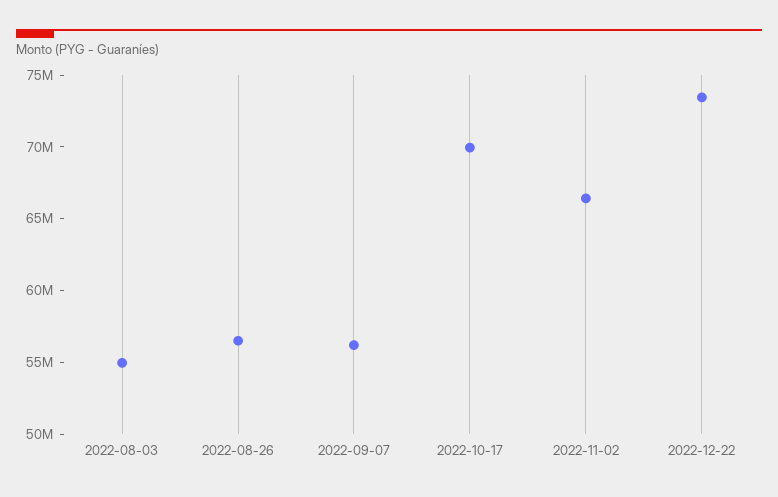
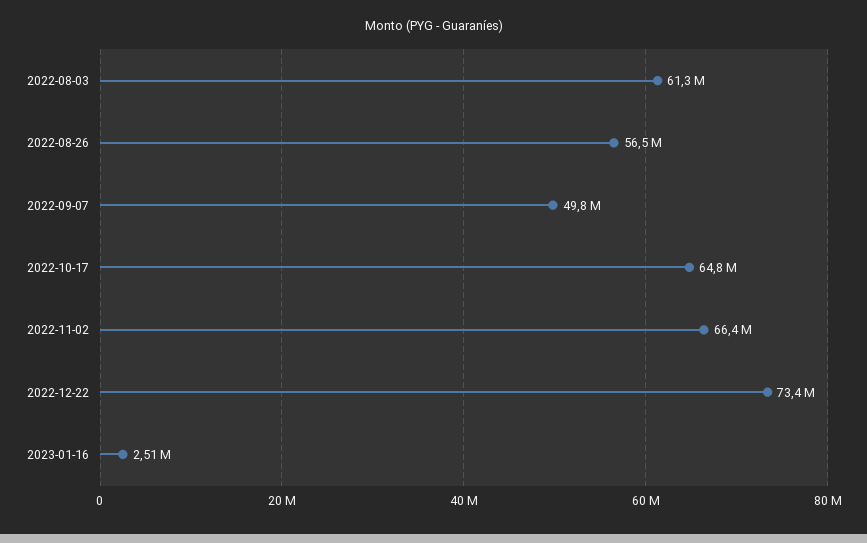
2022-08-03: 55000000 -> 61300000
2022-09-07: 56000000 -> 49800000
2022-10-17: 70000000 -> 64800000
2023-01-16: none -> 2510000

